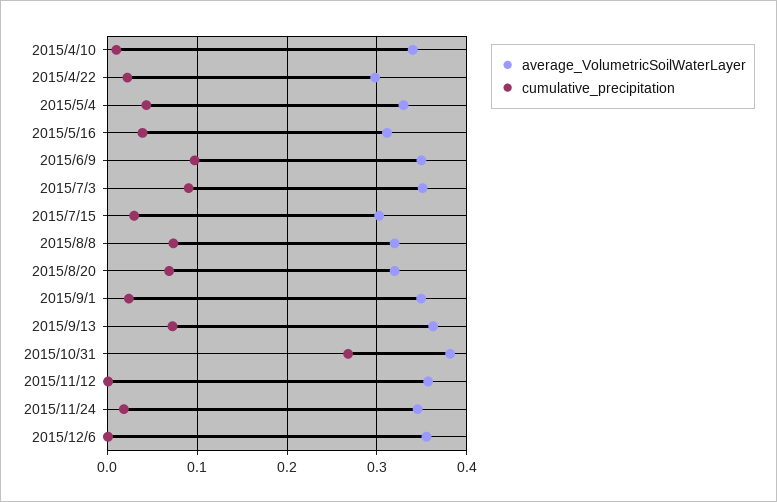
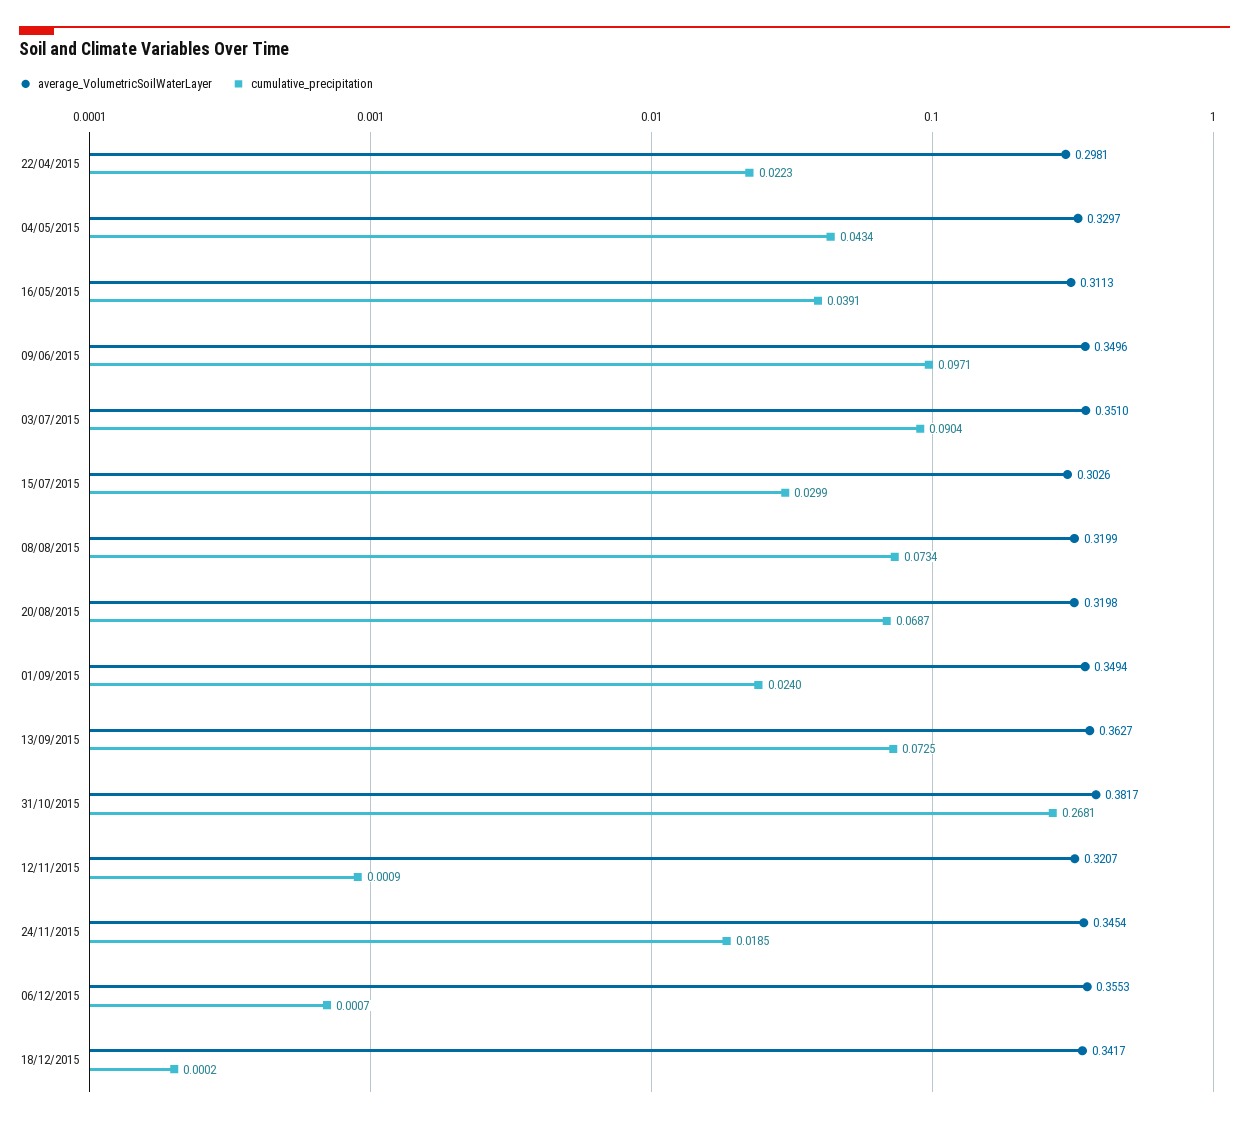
average_VolumetricSoilWaterLayer, 2015/4/10: 0.34 -> none
cumulative_precipitation, 2015/4/10: 0.01 -> none
average_VolumetricSoilWaterLayer, 2015/11/12: 0.36 -> 0.3207
average_VolumetricSoilWaterLayer, 18/12/2015: none -> 0.3417
cumulative_precipitation, 18/12/2015: none -> 0.0002

